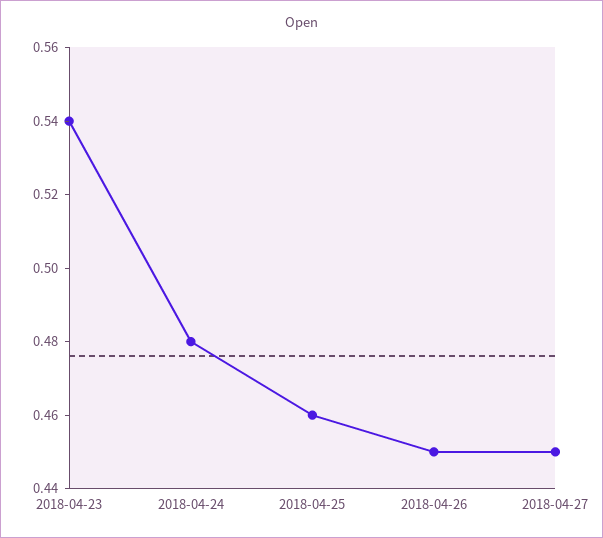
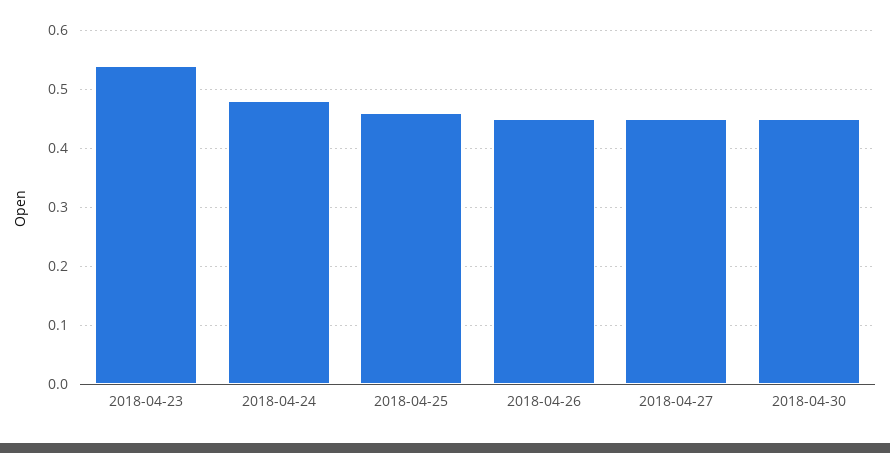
2018-04-30: none -> 0.45

